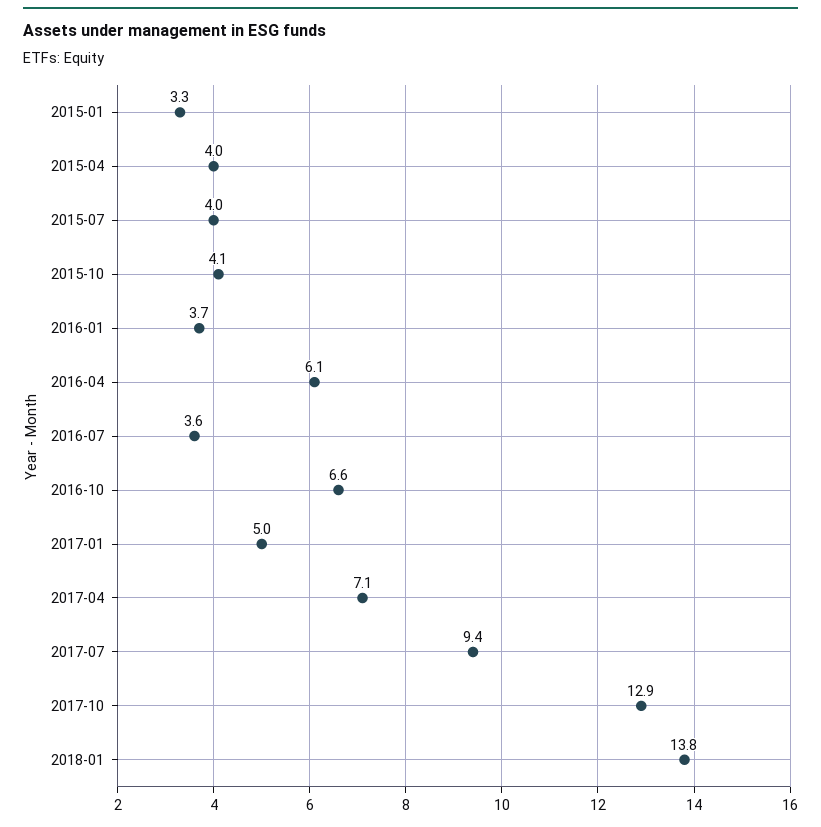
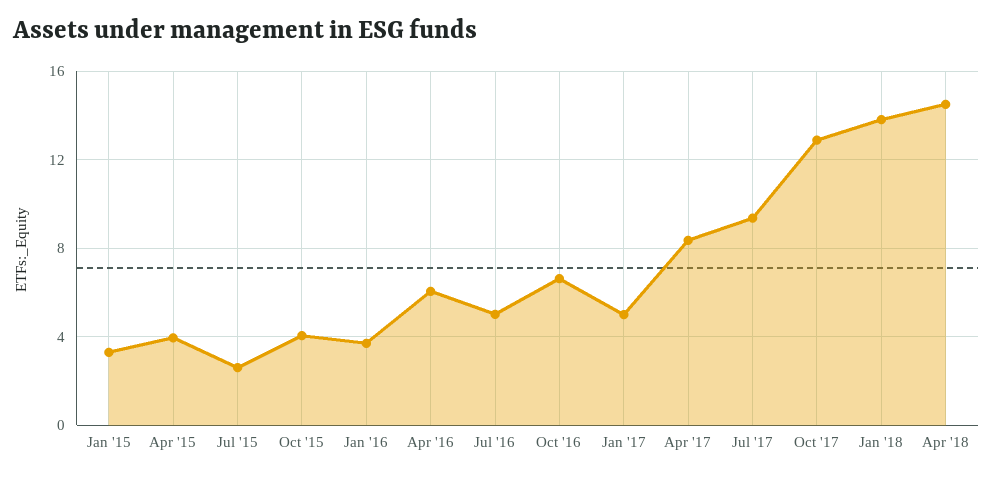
2015-07: 4 -> 2.5
2016-07: 3.6 -> 5
2017-04: 7.1 -> 8.5
Apr '18: none -> 14.5

